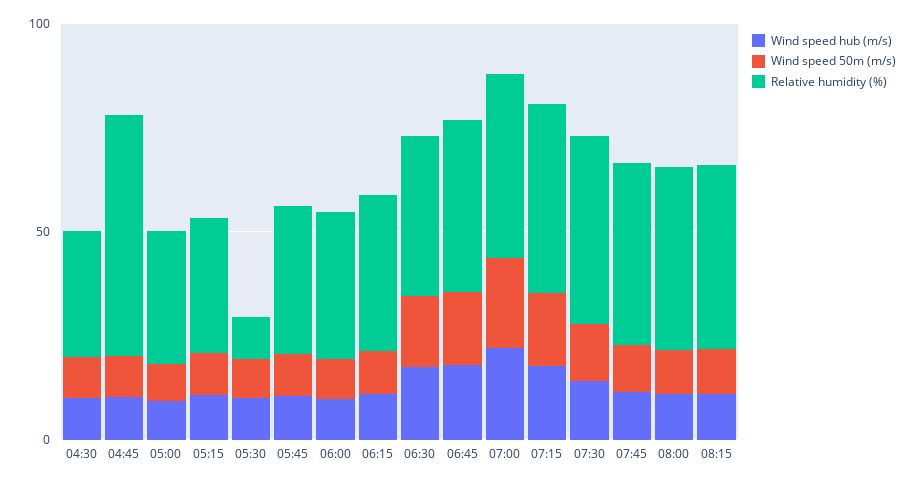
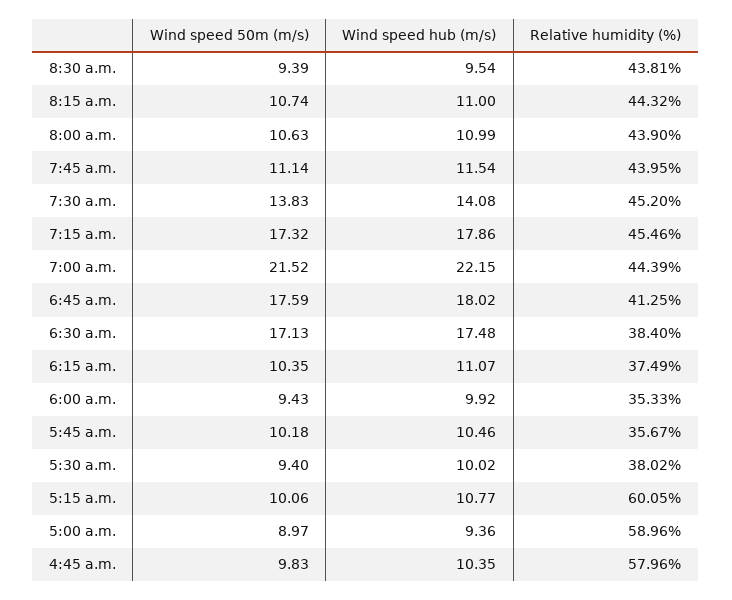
Wind speed hub (m/s), 04:30: 10 -> none
Wind speed 50m (m/s), 04:30: 10 -> none
Relative humidity (%), 04:30: 30 -> none
Relative humidity (%), 05:00: 30 -> 58.96
Relative humidity (%), 05:15: 30 -> 60.05
Relative humidity (%), 05:30: 10 -> 38.02
Wind speed 50m (m/s), 8:30 a.m.: none -> 9.39
Wind speed hub (m/s), 8:30 a.m.: none -> 9.54
Relative humidity (%), 8:30 a.m.: none -> 43.81

